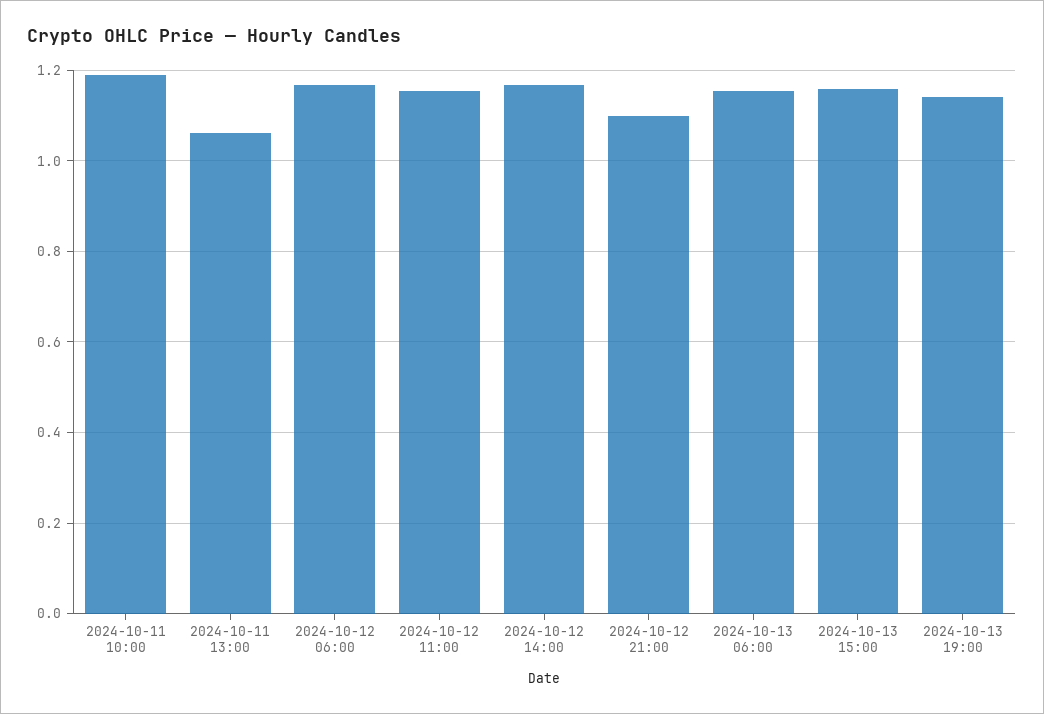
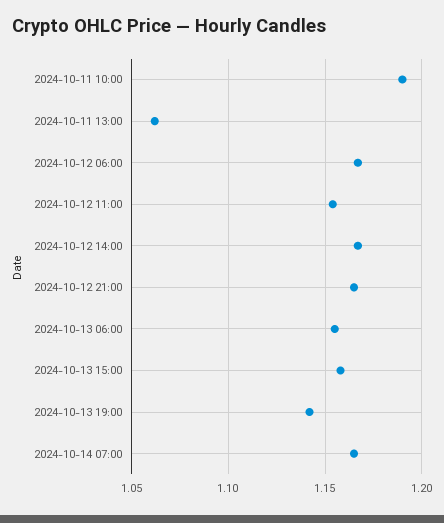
2024-10-12 21:00: 1.1 -> 1.165
2024-10-14 07:00: none -> 1.165

